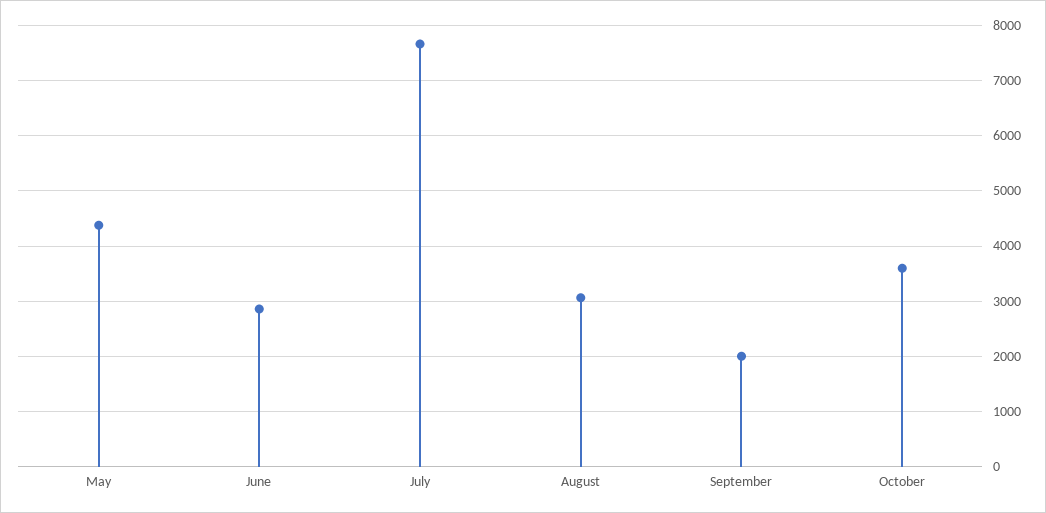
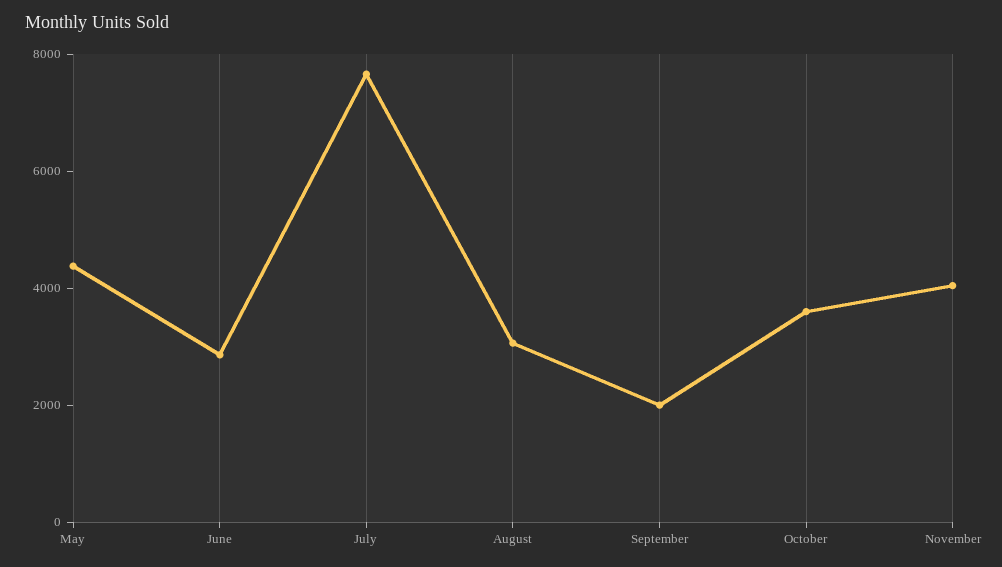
November: none -> 4000

